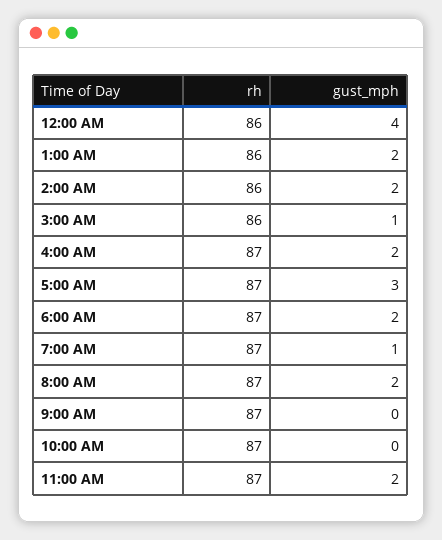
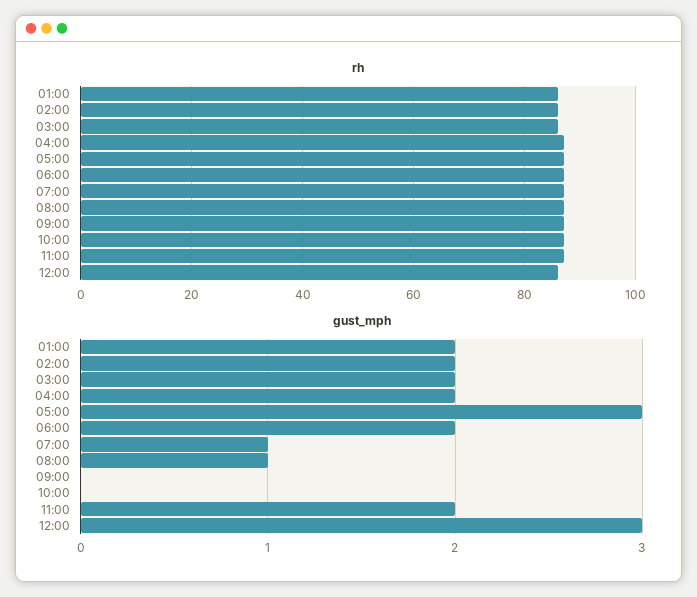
rh, 12:00 AM: 86 -> none
gust_mph, 12:00 AM: 4 -> none
gust_mph, 3:00 AM: 1 -> 2
gust_mph, 8:00 AM: 2 -> 1
rh, 12:00: none -> 85
gust_mph, 12:00: none -> 3

